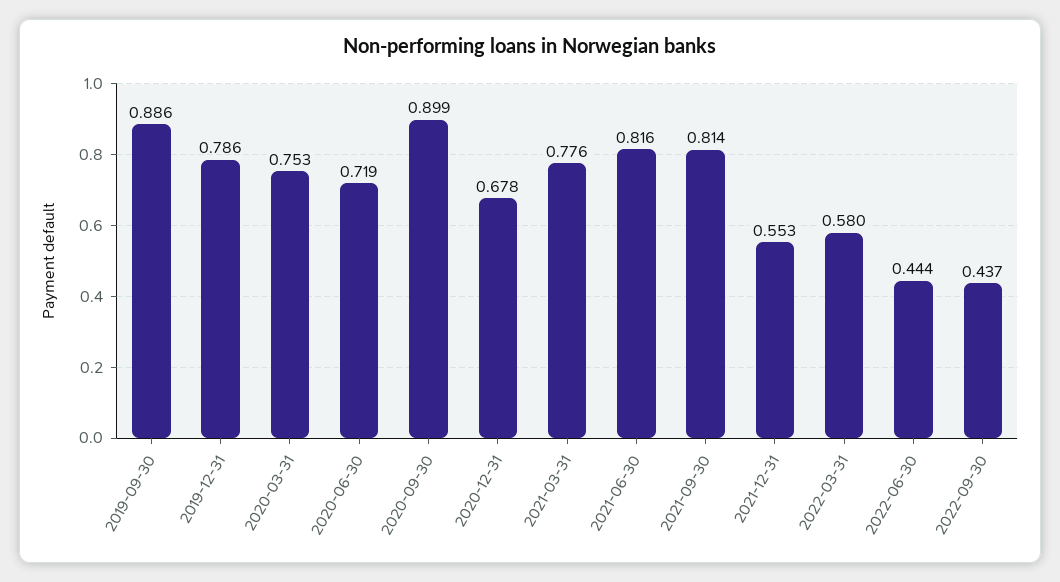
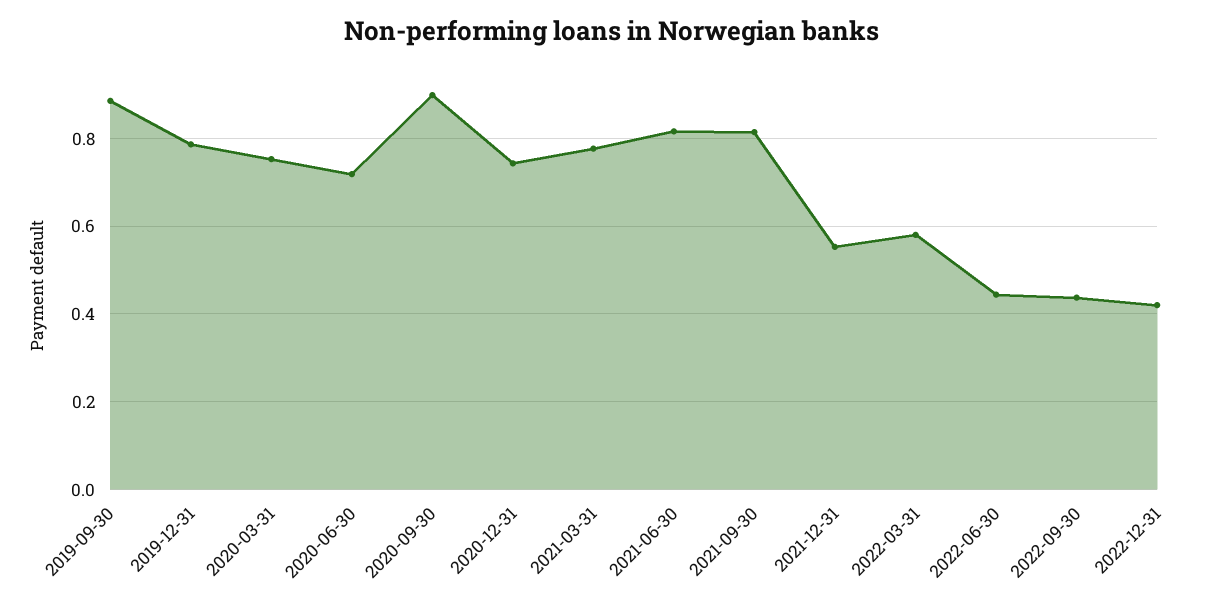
2020-12-31: 0.678 -> 0.74
2022-12-31: none -> 0.42

